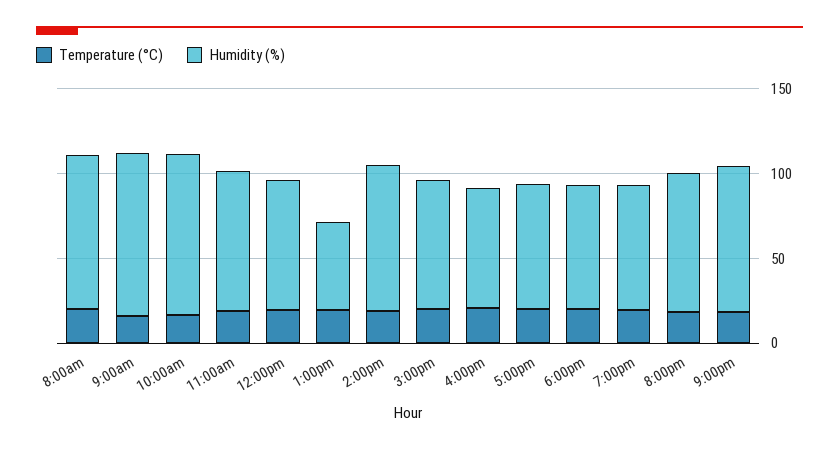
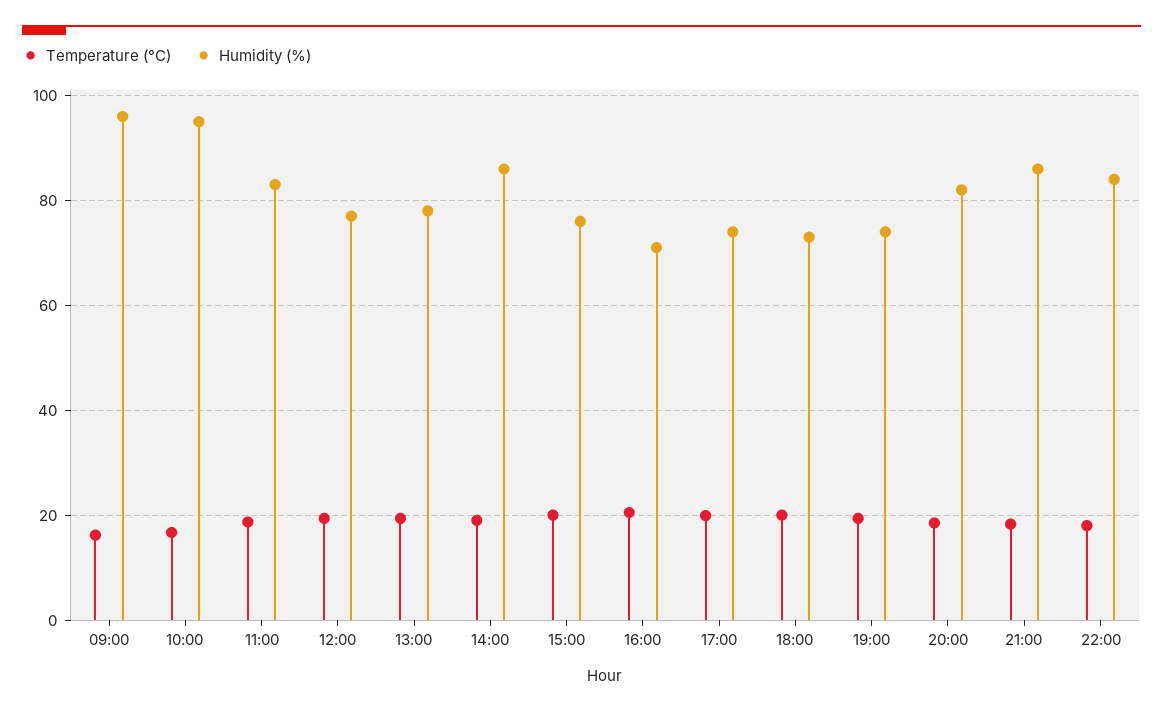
Temperature (°C), 8:00am: 20 -> none
Humidity (%), 8:00am: 90 -> none
Humidity (%), 1:00pm: 50 -> 78
Temperature (°C), 22:00: none -> 18
Humidity (%), 22:00: none -> 84

